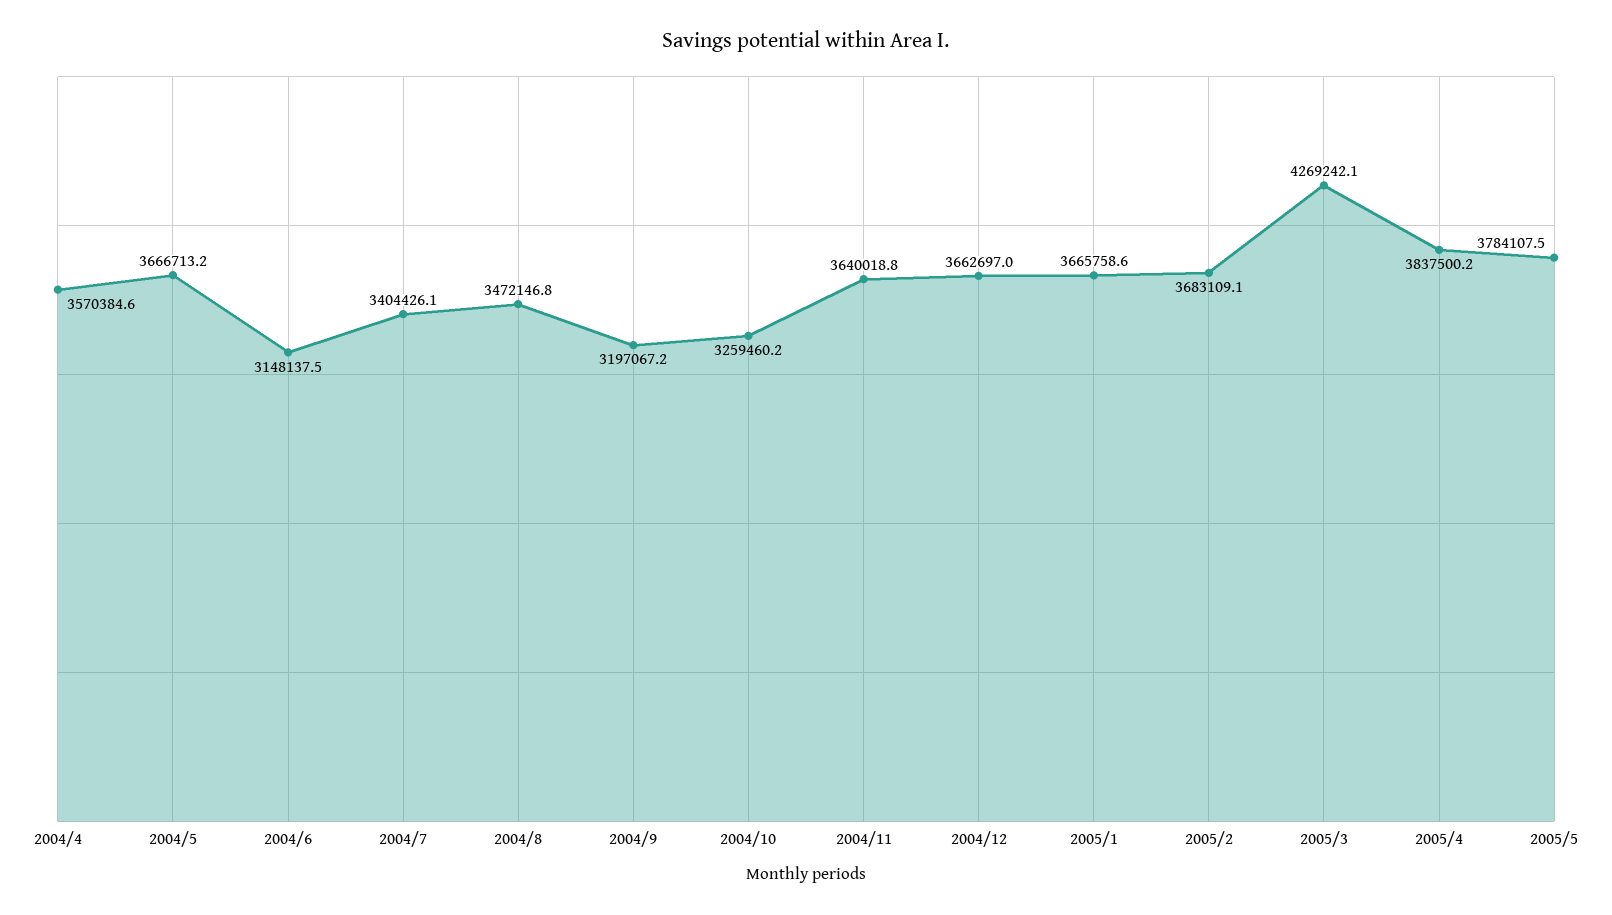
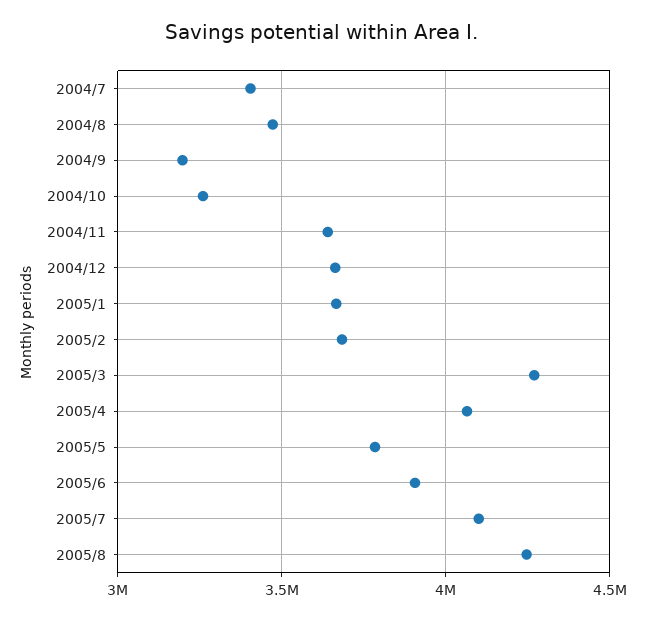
2004/4: 3570384.6 -> none
2004/5: 3666713.2 -> none
2004/6: 3148137.5 -> none
2005/4: 3837500.2 -> 4050000
2005/6: none -> 3900000
2005/7: none -> 4100000
2005/8: none -> 4250000

